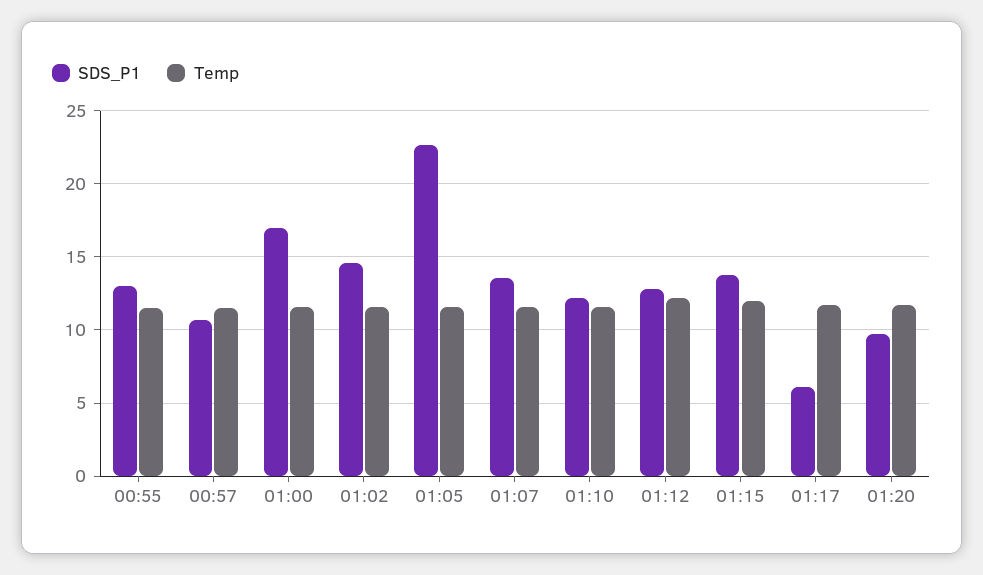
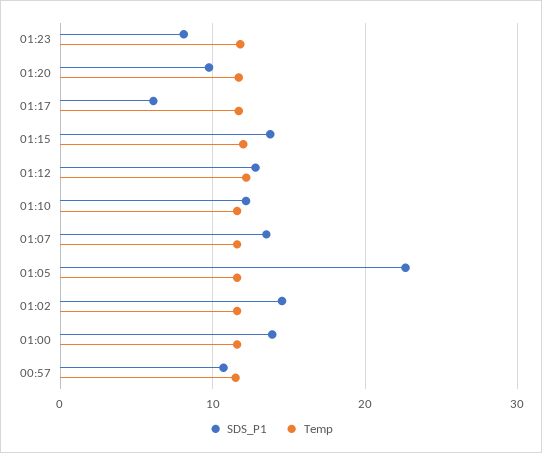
SDS_P1, 00:55: 13 -> none
Temp, 00:55: 11.5 -> none
SDS_P1, 01:00: 17 -> 14
SDS_P1, 01:23: none -> 8
Temp, 01:23: none -> 12

